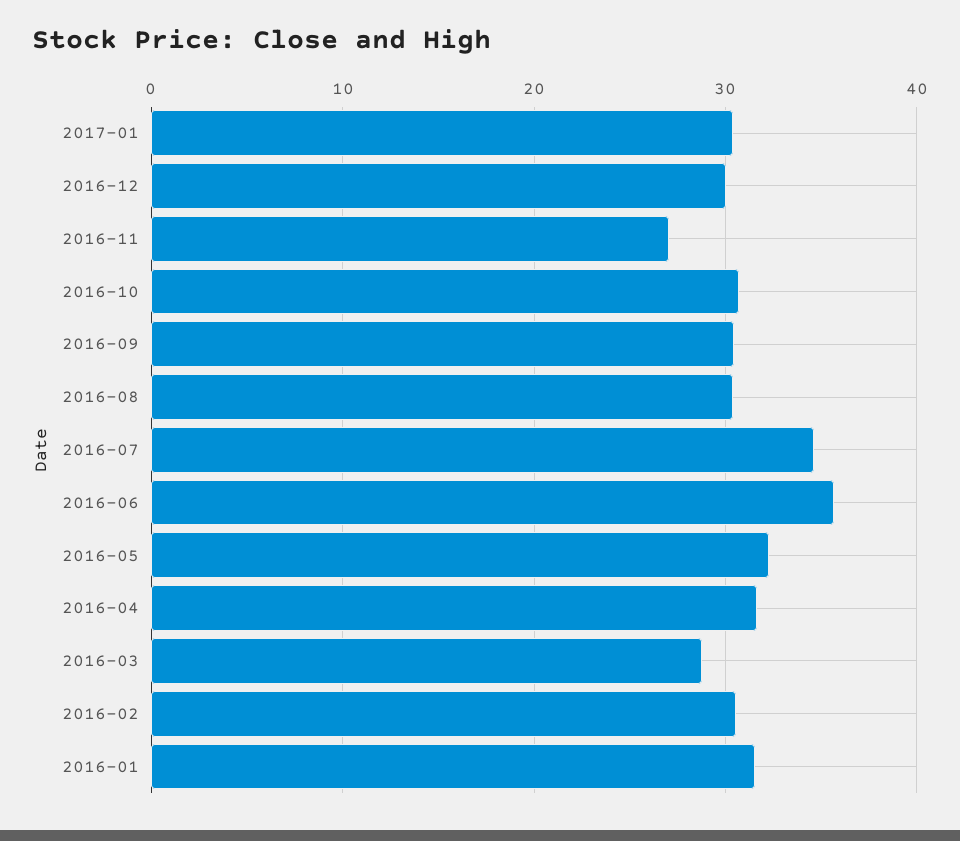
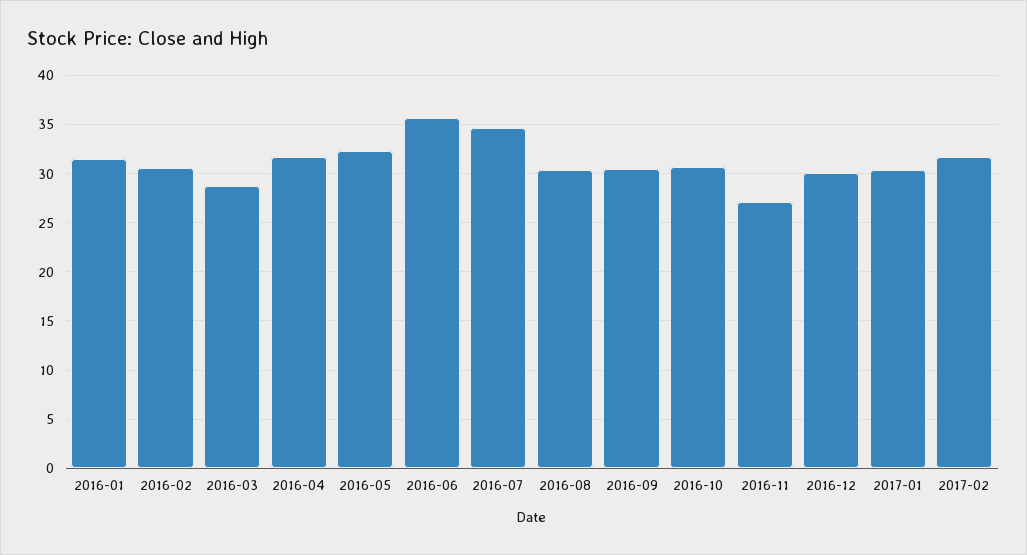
2017-02: none -> 32

